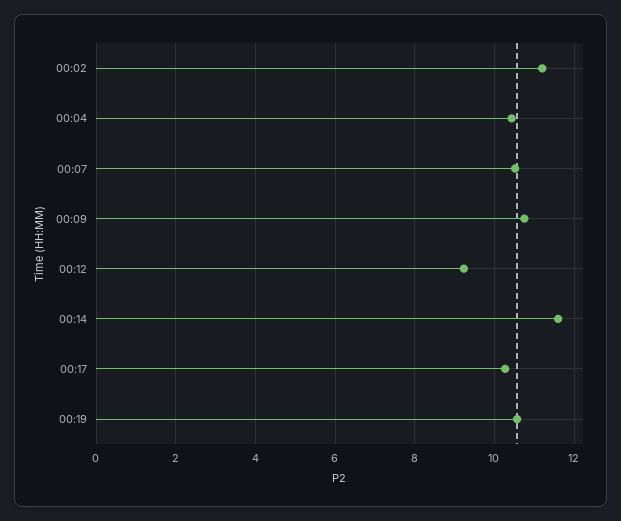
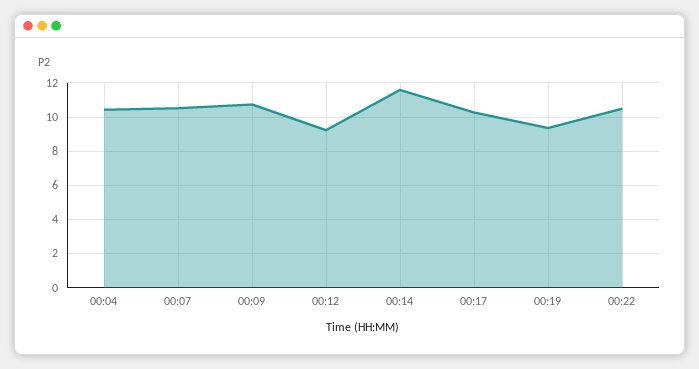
00:02: 11.2 -> none
00:19: 10.6 -> 9.5
00:22: none -> 10.5

